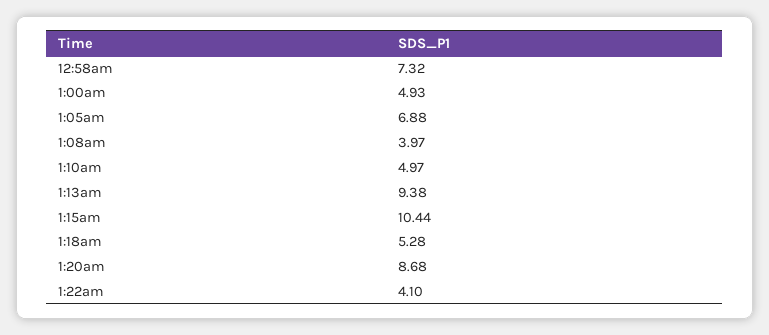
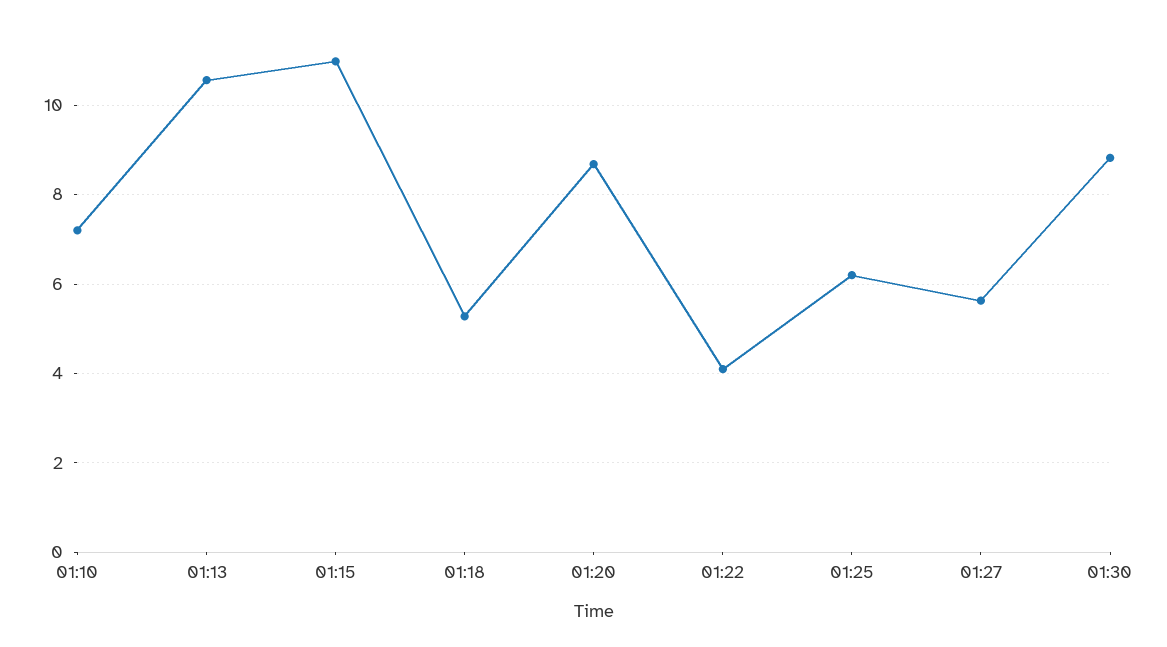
12:58am: 7.32 -> none
1:00am: 4.93 -> none
1:05am: 6.88 -> none
1:08am: 3.97 -> none
1:10am: 4.97 -> 7.2
1:13am: 9.38 -> 10.6
1:15am: 10.44 -> 11
01:25: none -> 6.2
01:27: none -> 5.6
01:30: none -> 8.8

